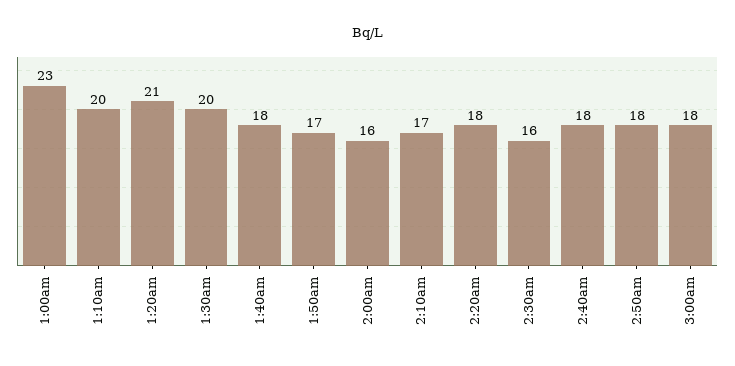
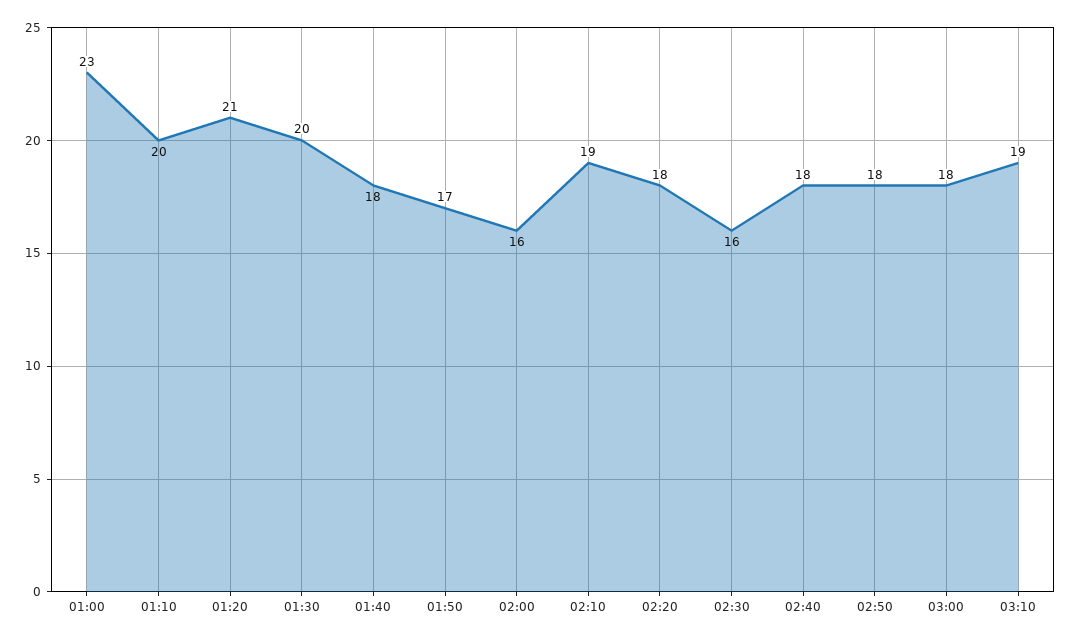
2:10am: 17 -> 19
03:10: none -> 19

